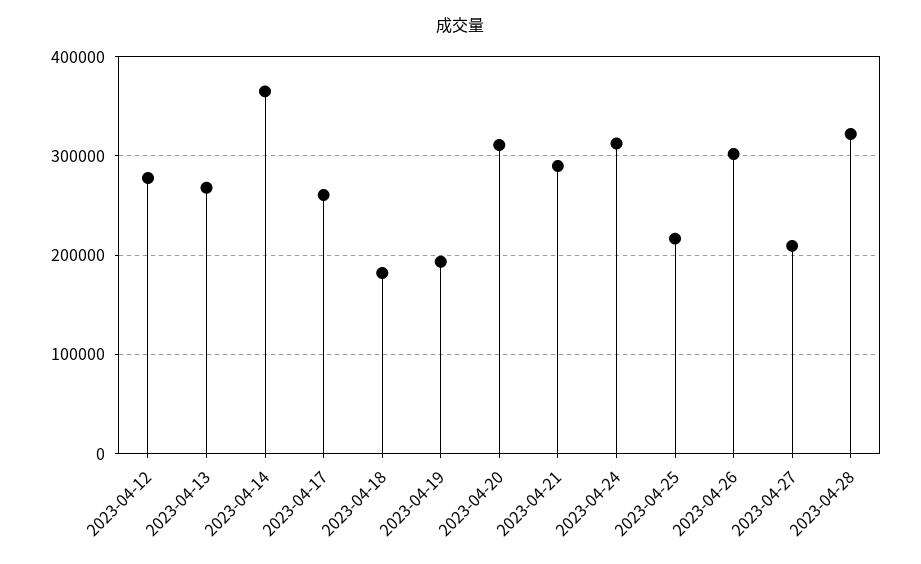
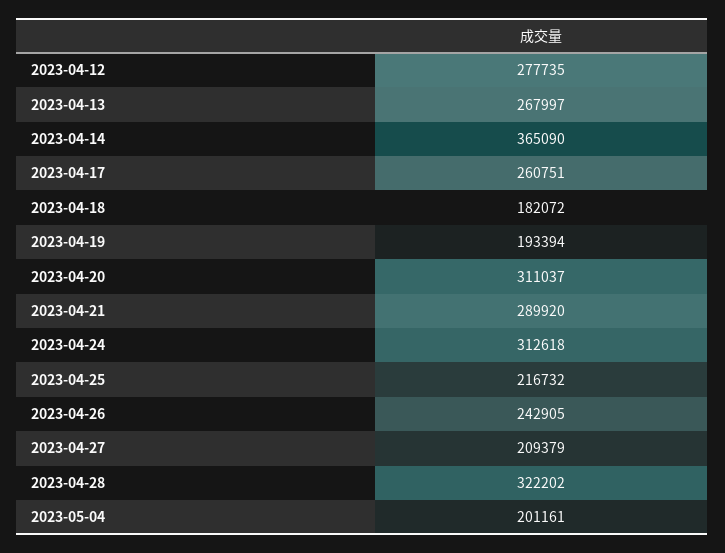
2023-04-26: 300000 -> 242905
2023-05-04: none -> 201161

